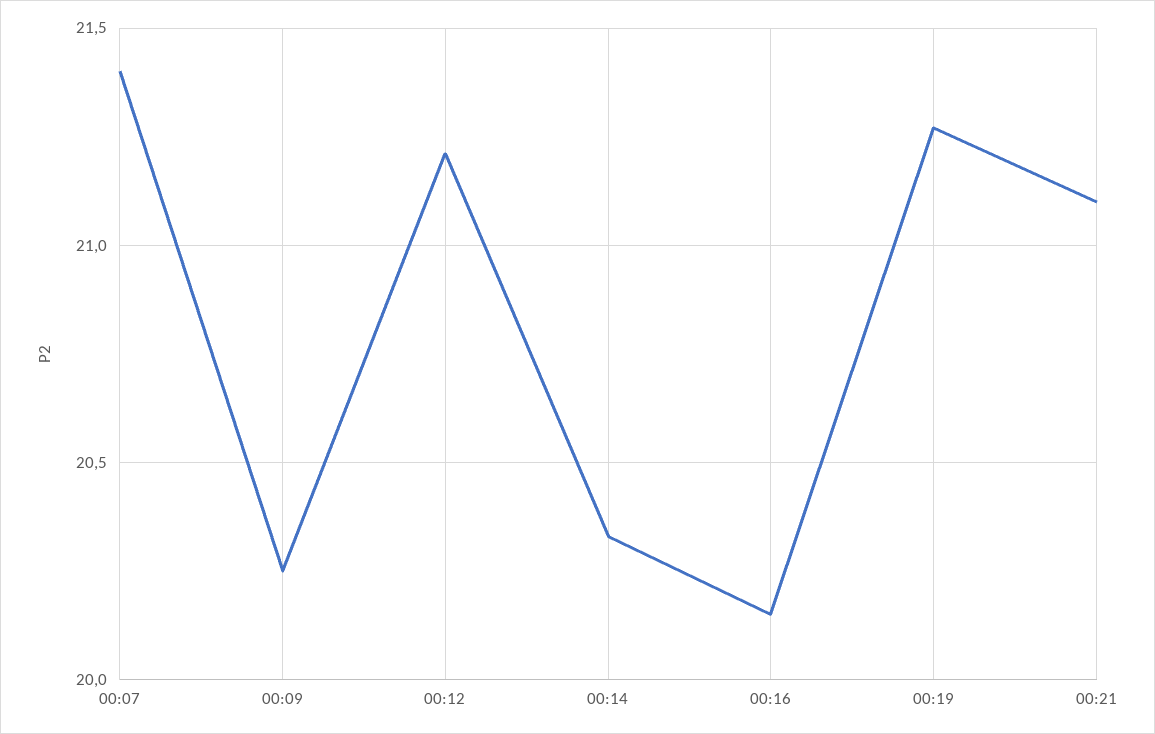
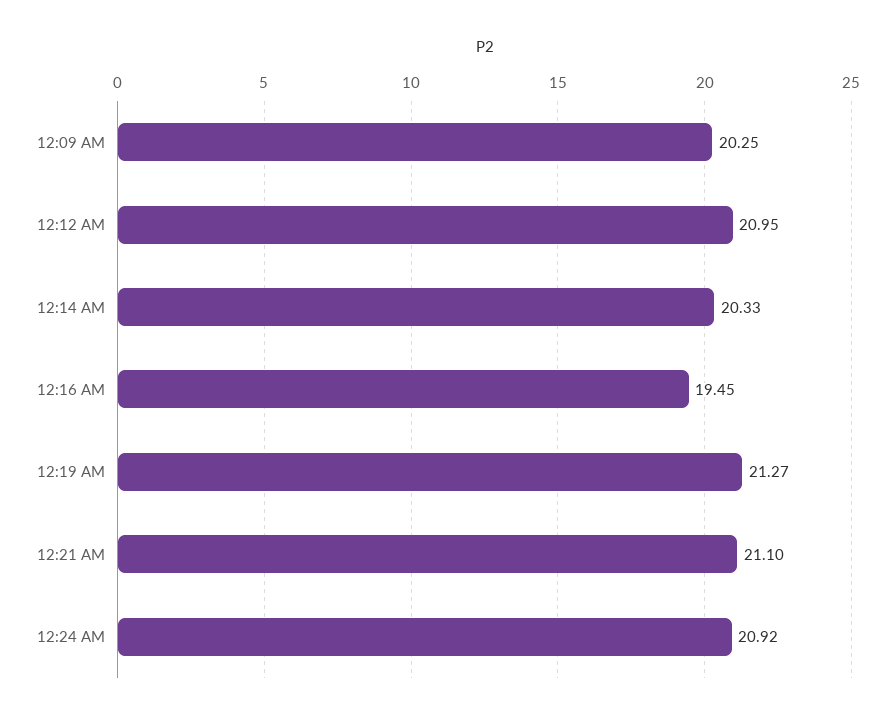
00:07: 21.4 -> none
00:12: 21.2 -> 20.95
00:16: 20.15 -> 19.45
12:24 AM: none -> 20.92

